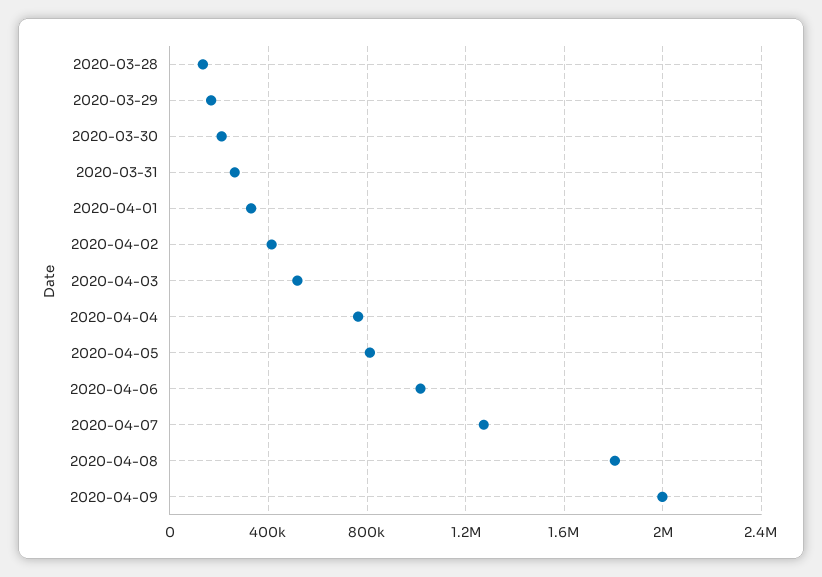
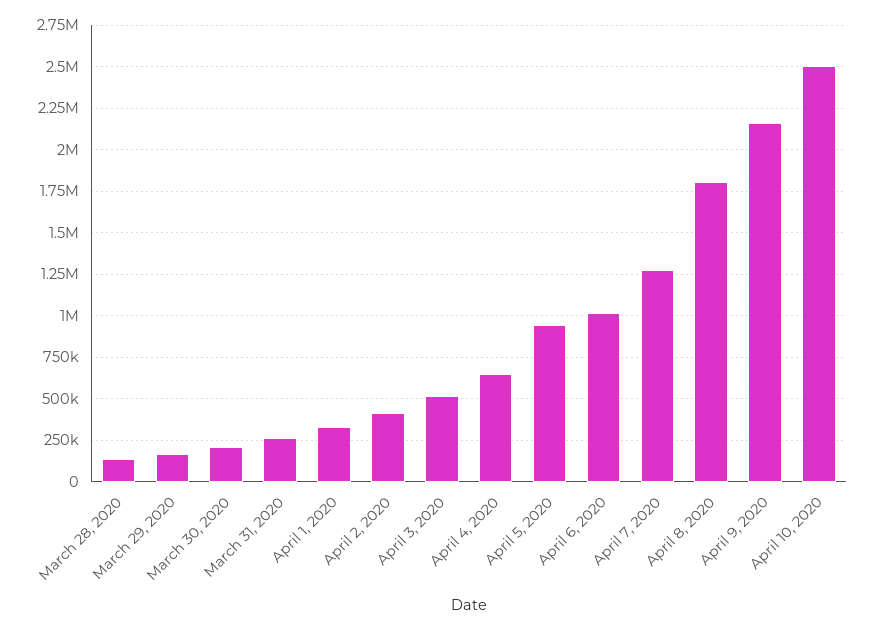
2020-04-04: 750000 -> 650000
2020-04-05: 800000 -> 950000
2020-04-09: 2000000 -> 2150000
April 10, 2020: none -> 2500000

